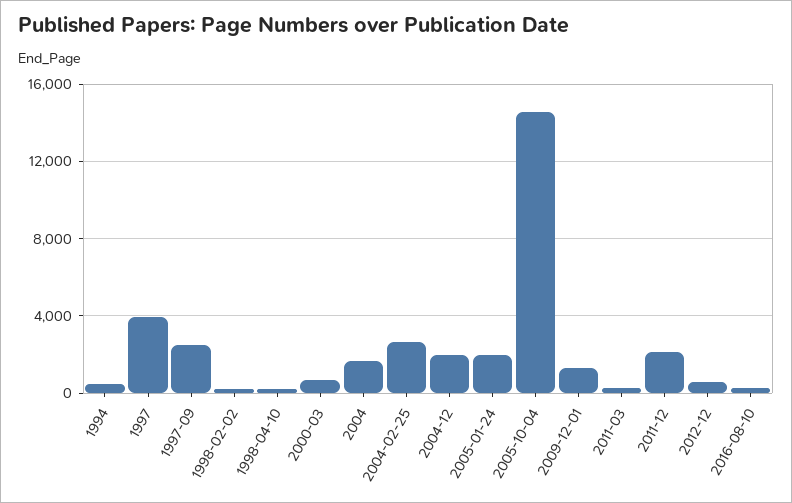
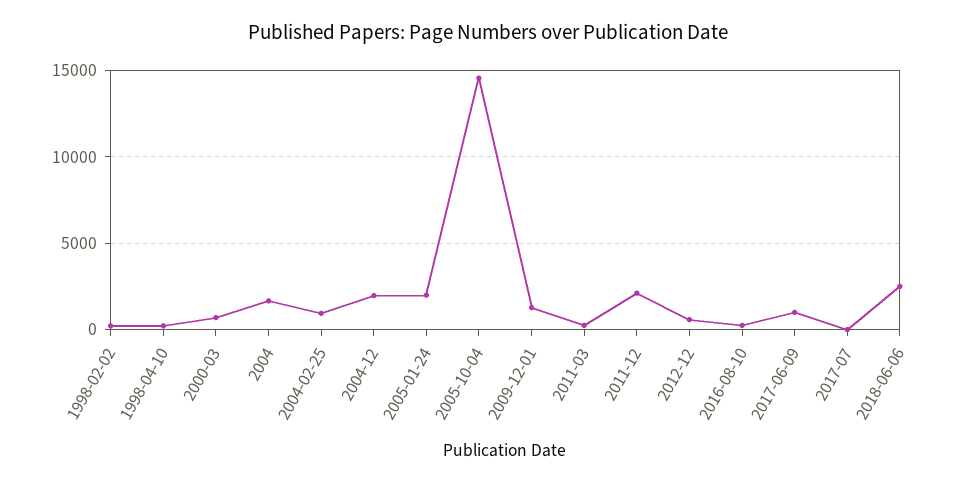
1994: 500 -> none
1997: 4000 -> none
1997-09: 2500 -> none
2004-02-25: 2500 -> 1000
2017-06-09: none -> 1000
2017-07: none -> 0
2018-06-06: none -> 2500

